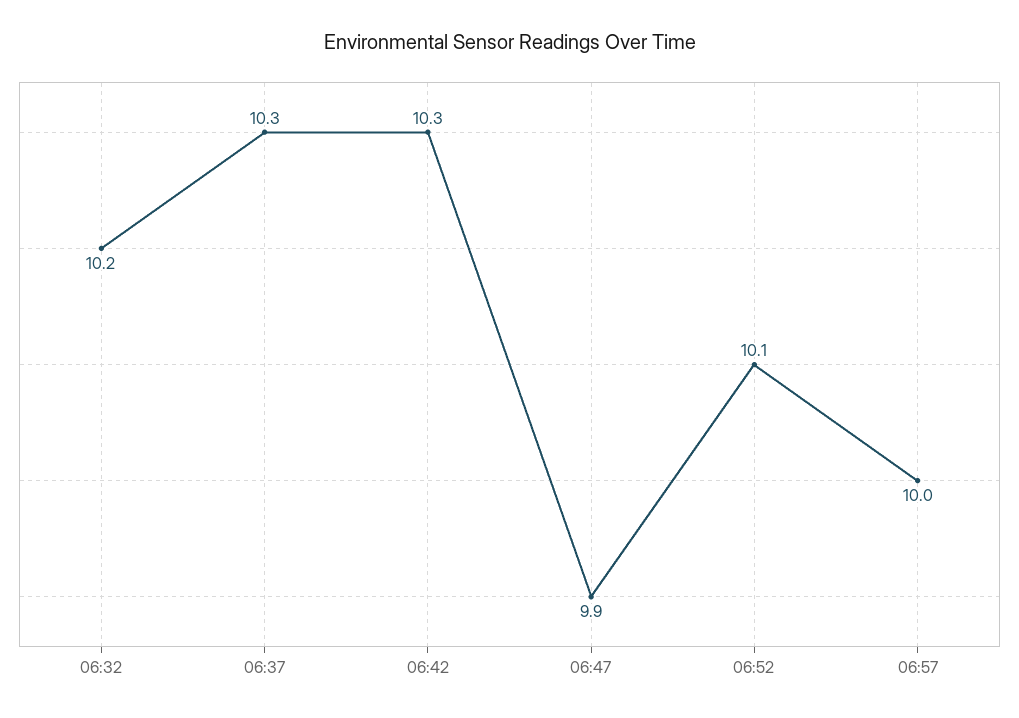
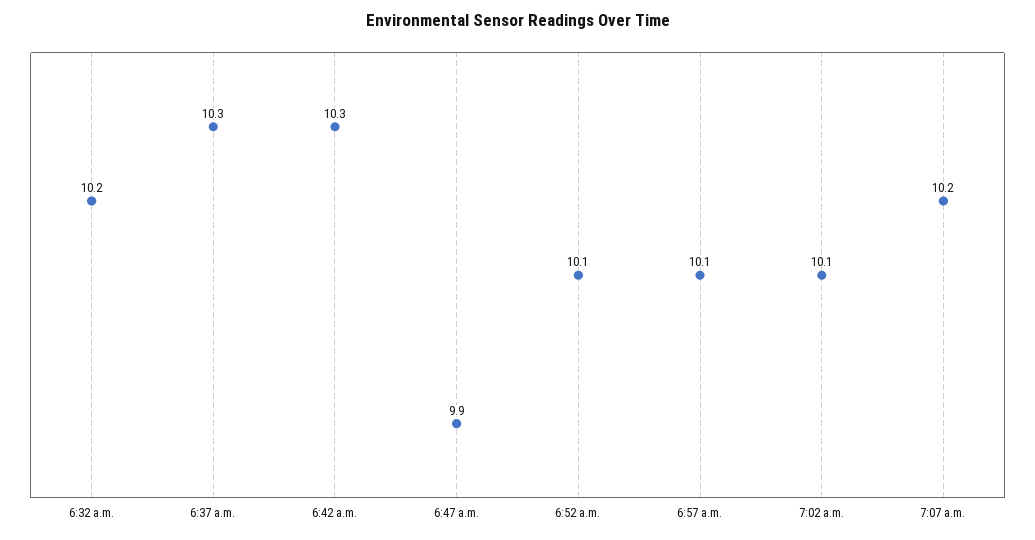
06:57: 10 -> 10.1
7:02 a.m.: none -> 10.1
7:07 a.m.: none -> 10.2

